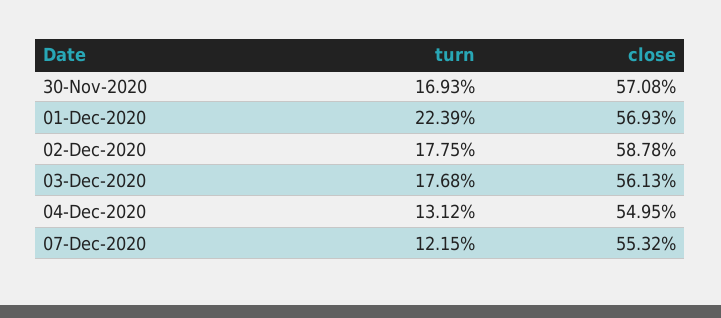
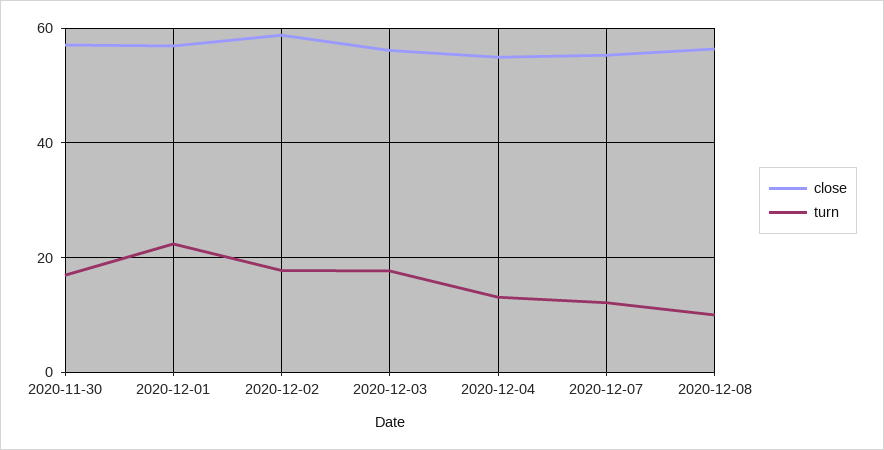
close, 2020-12-08: none -> 56
turn, 2020-12-08: none -> 10

